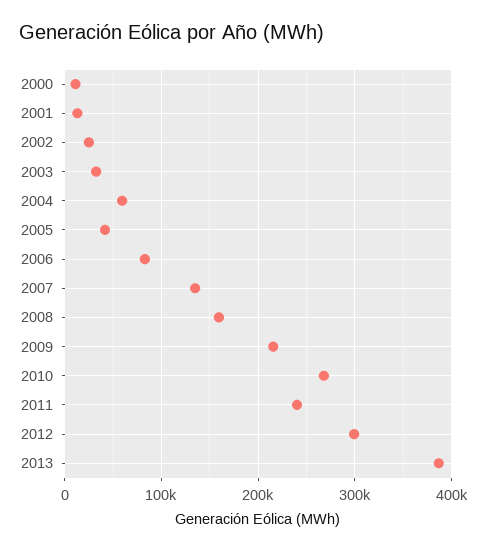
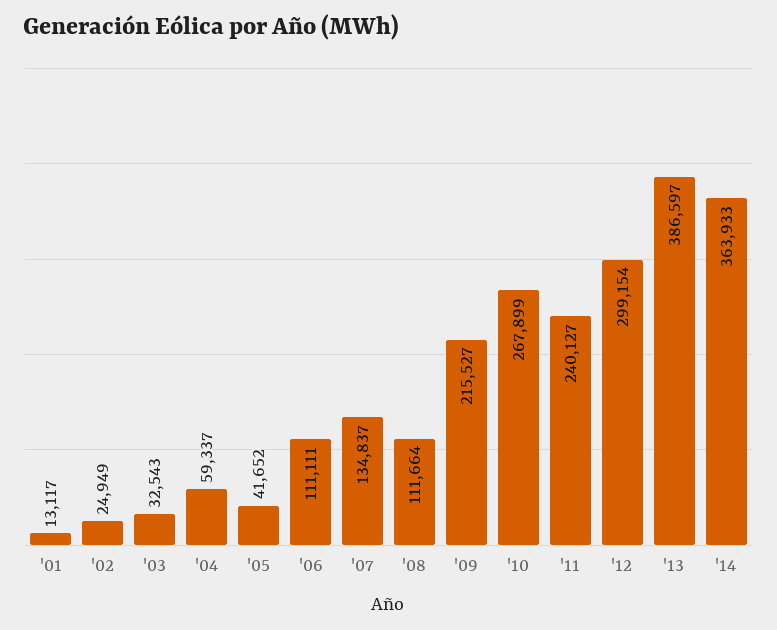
2000: 10000 -> none
2006: 80000 -> 111111
2008: 160000 -> 111664
'14: none -> 363933

